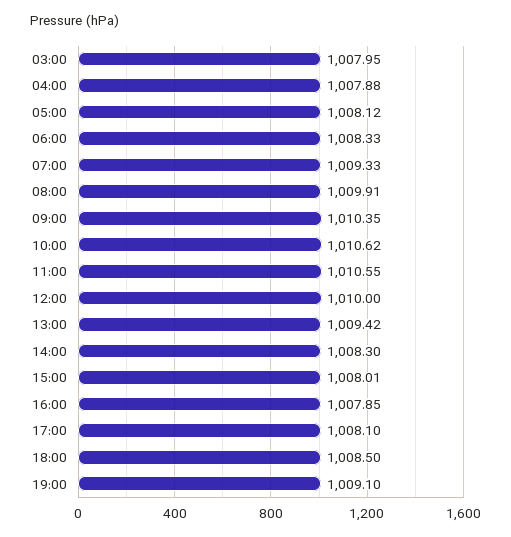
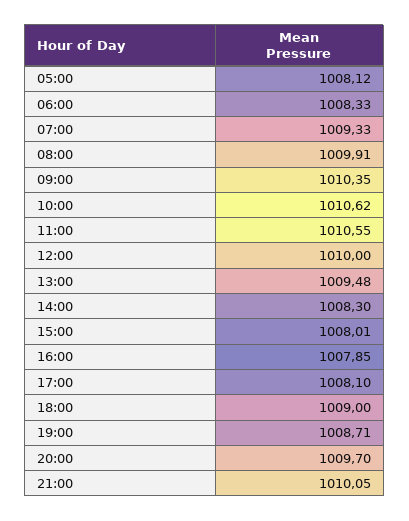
03:00: 1007.95 -> none
04:00: 1007.88 -> none
13:00: 1009.42 -> 1009.48
18:00: 1008.5 -> 1009
19:00: 1009.1 -> 1008.71
20:00: none -> 1009.7
21:00: none -> 1010.05

